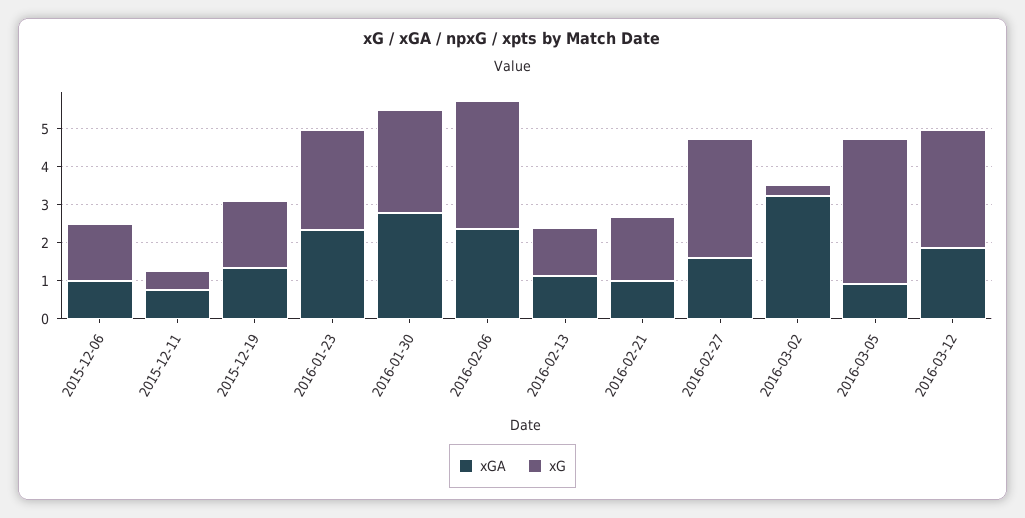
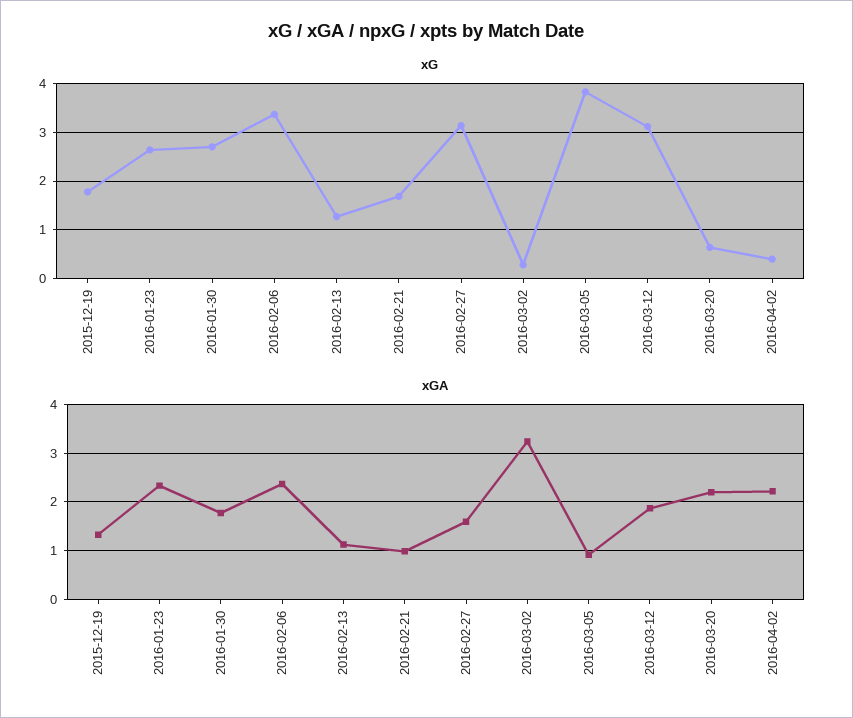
xGA, 2015-12-06: 1 -> none
xG, 2015-12-06: 1.5 -> none
xGA, 2015-12-11: 0.75 -> none
xG, 2015-12-11: 0.5 -> none
xGA, 2016-01-30: 2.75 -> 1.8
xG, 2016-03-20: none -> 0.6
xG, 2016-04-02: none -> 0.4
xGA, 2016-03-20: none -> 2.2
xGA, 2016-04-02: none -> 2.2

